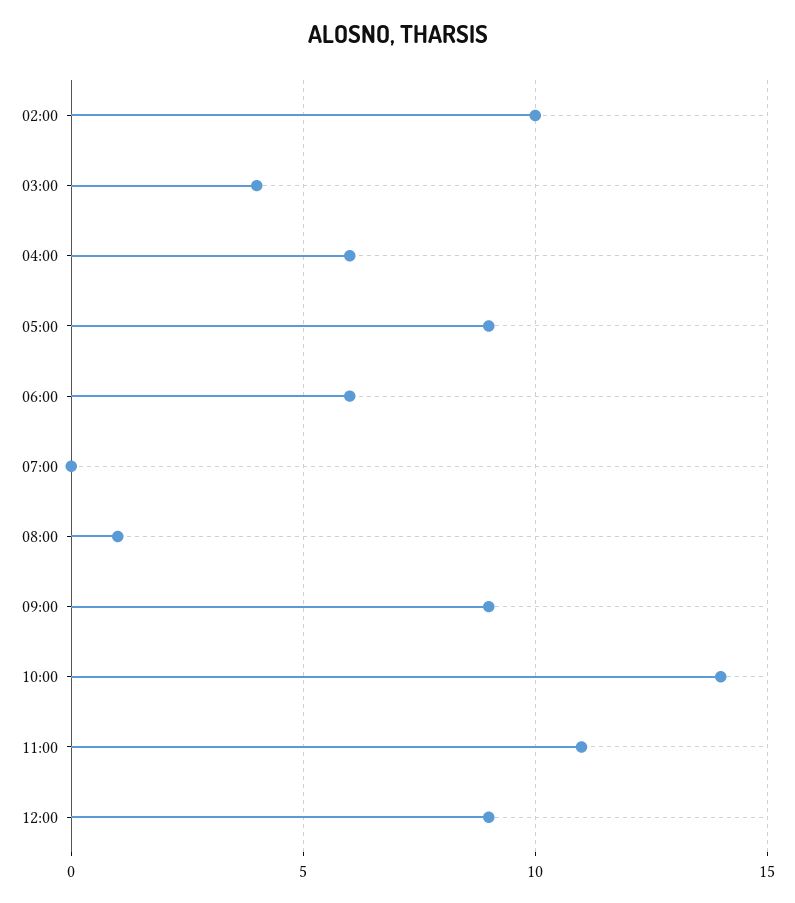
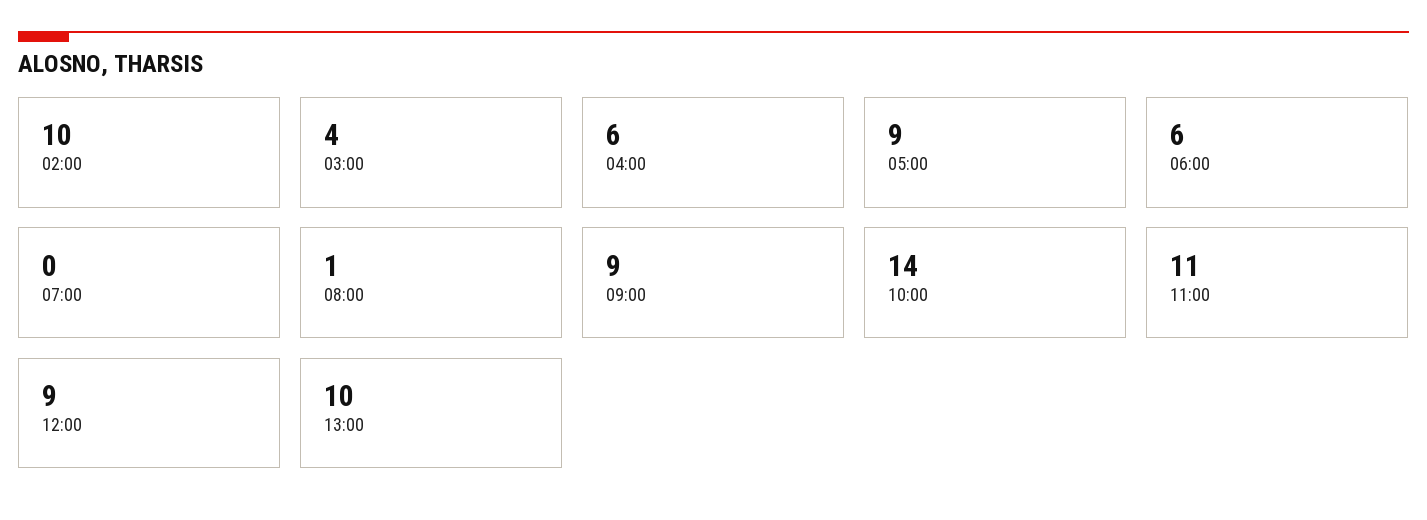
13:00: none -> 10

